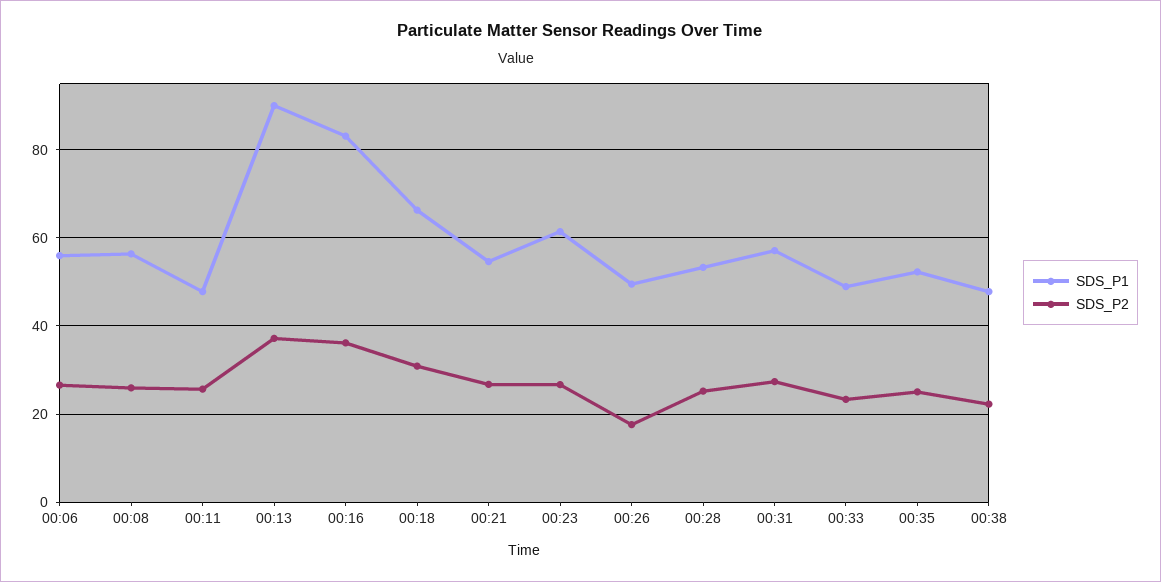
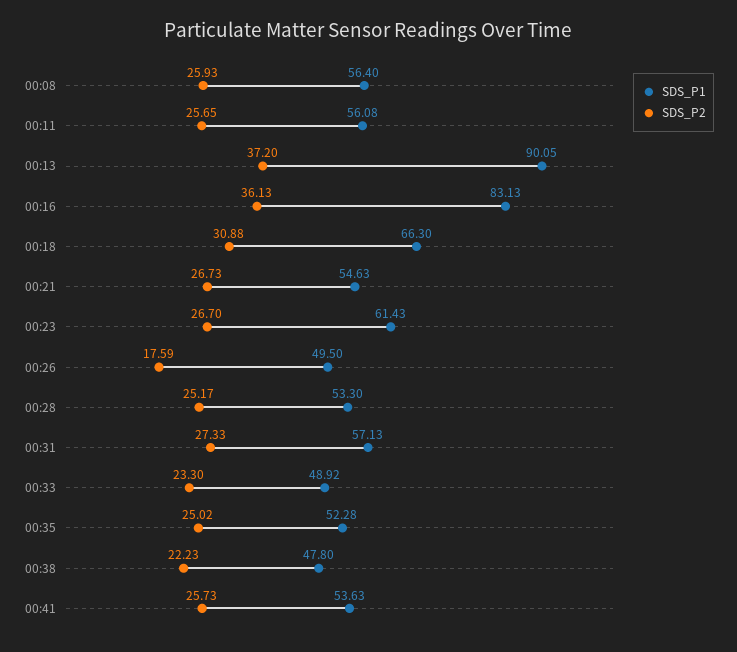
SDS_P1, 00:06: 56 -> none
SDS_P2, 00:06: 26 -> none
SDS_P1, 00:11: 48 -> 56.08
SDS_P1, 00:41: none -> 53.63
SDS_P2, 00:41: none -> 25.73

